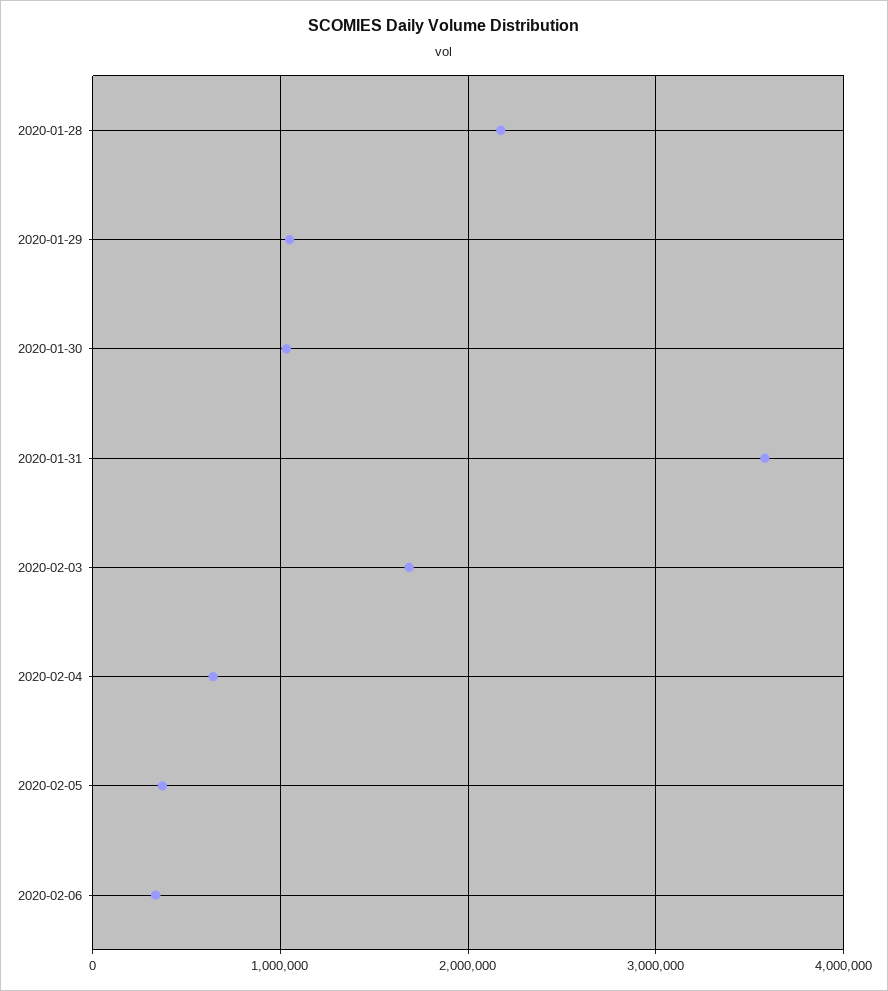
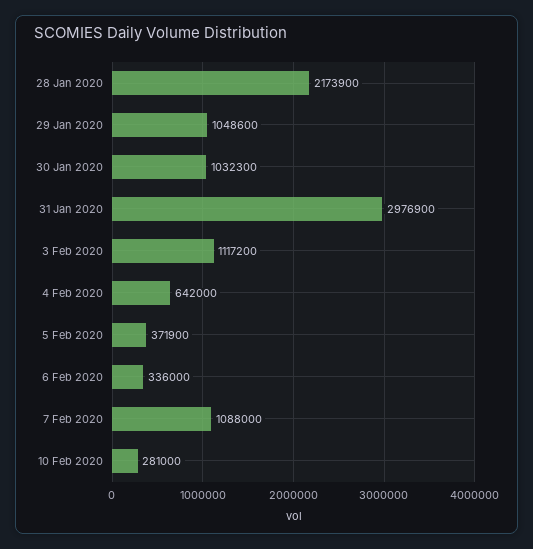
2020-01-31: 3600000 -> 2976900
2020-02-03: 1700000 -> 1117200
7 Feb 2020: none -> 1088000
10 Feb 2020: none -> 281000

